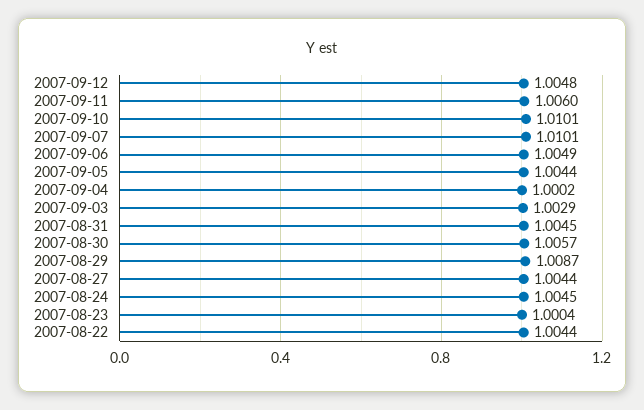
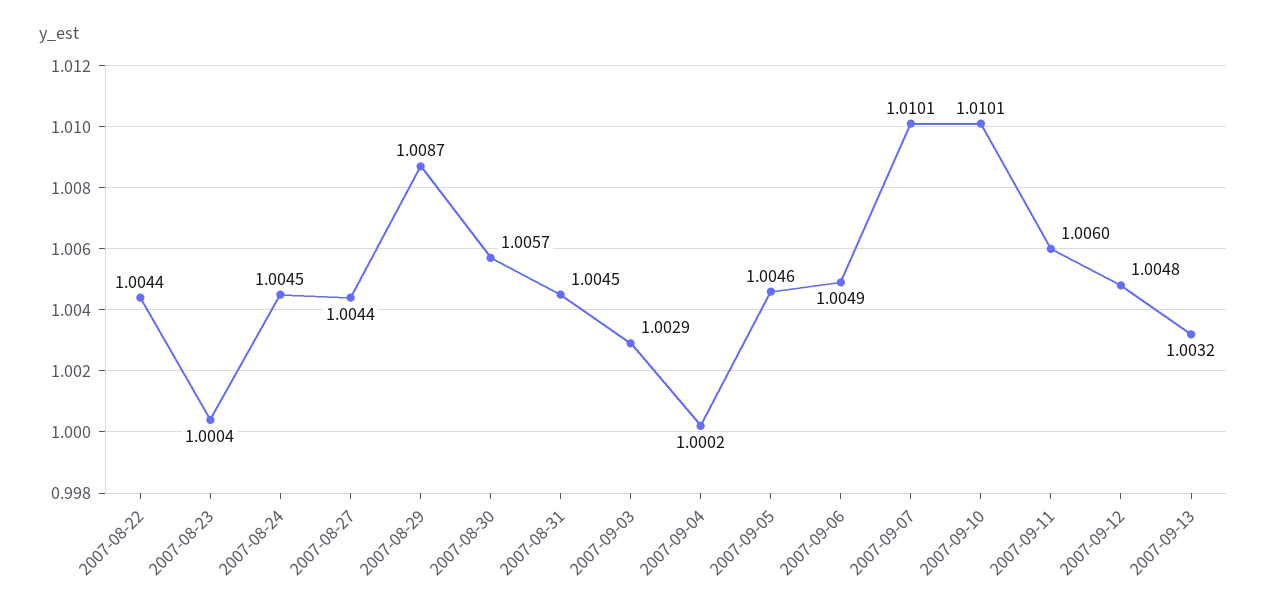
2007-09-05: 1.0044 -> 1.0046
2007-09-13: none -> 1.0032

